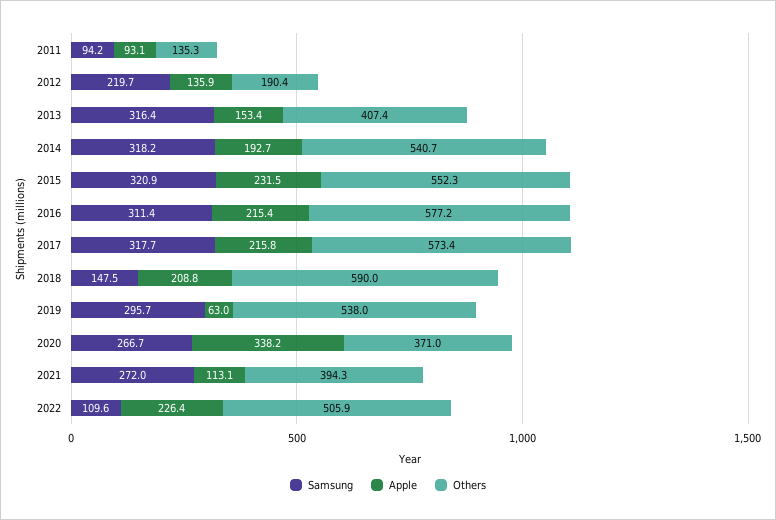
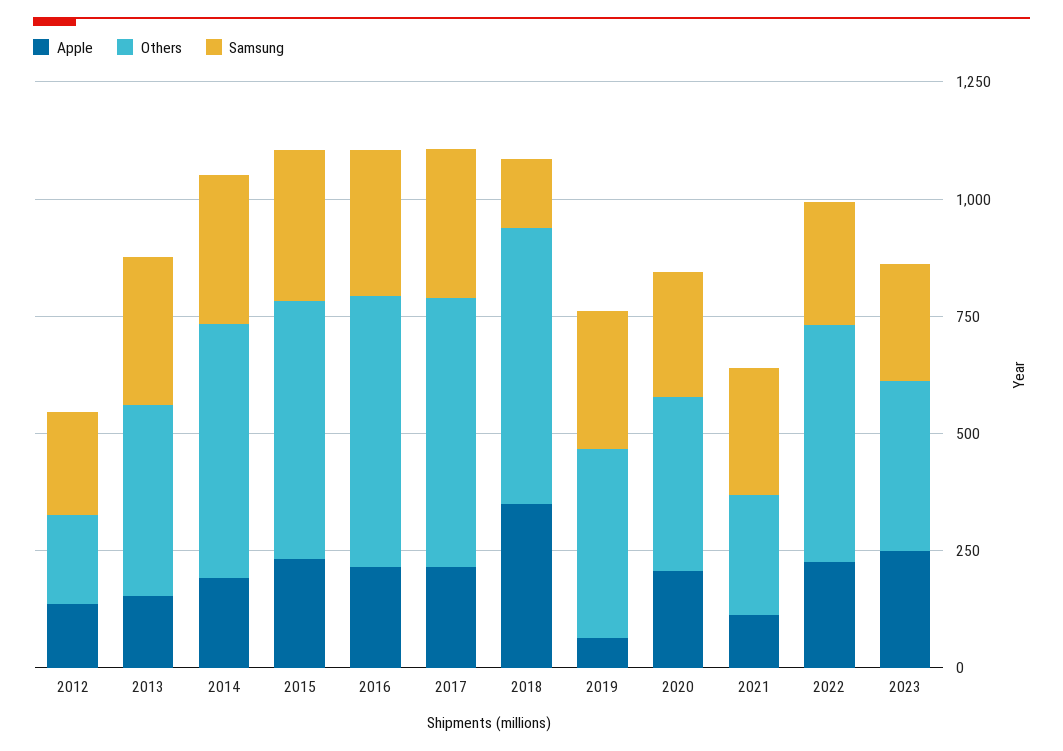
Samsung, 2011: 94.2 -> none
Apple, 2011: 93.1 -> none
Others, 2011: 135.3 -> none
Apple, 2018: 208.8 -> 350
Others, 2019: 538 -> 400
Apple, 2020: 338.2 -> 200
Others, 2021: 394.3 -> 250
Samsung, 2022: 109.6 -> 250
Apple, 2023: none -> 250
Others, 2023: none -> 350
Samsung, 2023: none -> 250

